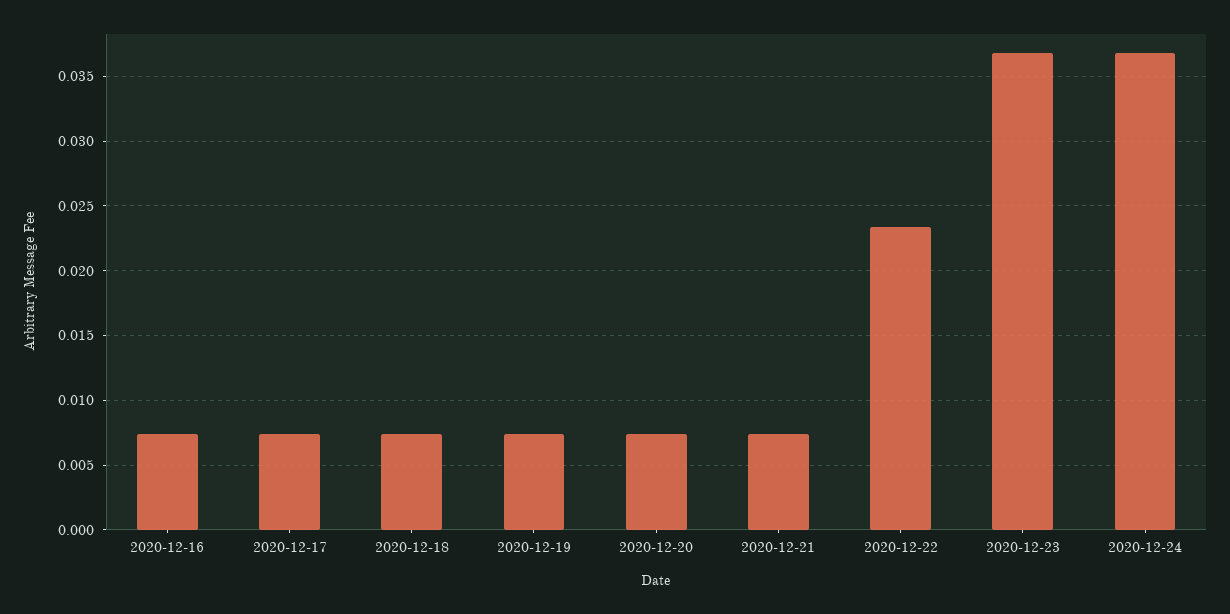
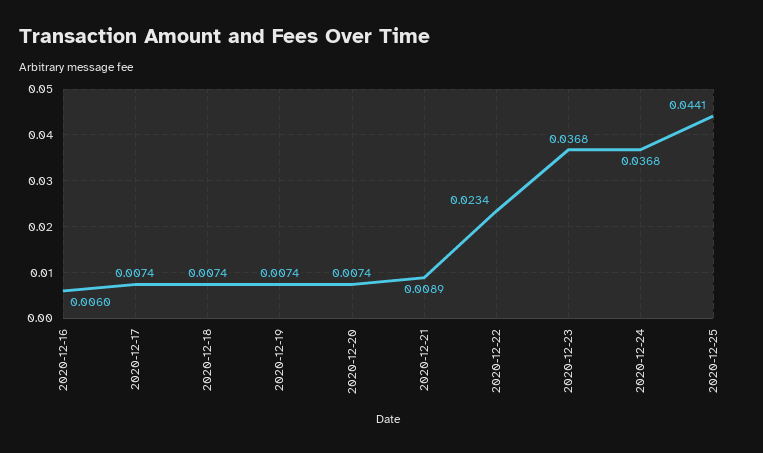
2020-12-16: 0.0075 -> 0.006
2020-12-21: 0.0075 -> 0.0089
2020-12-25: none -> 0.0441

